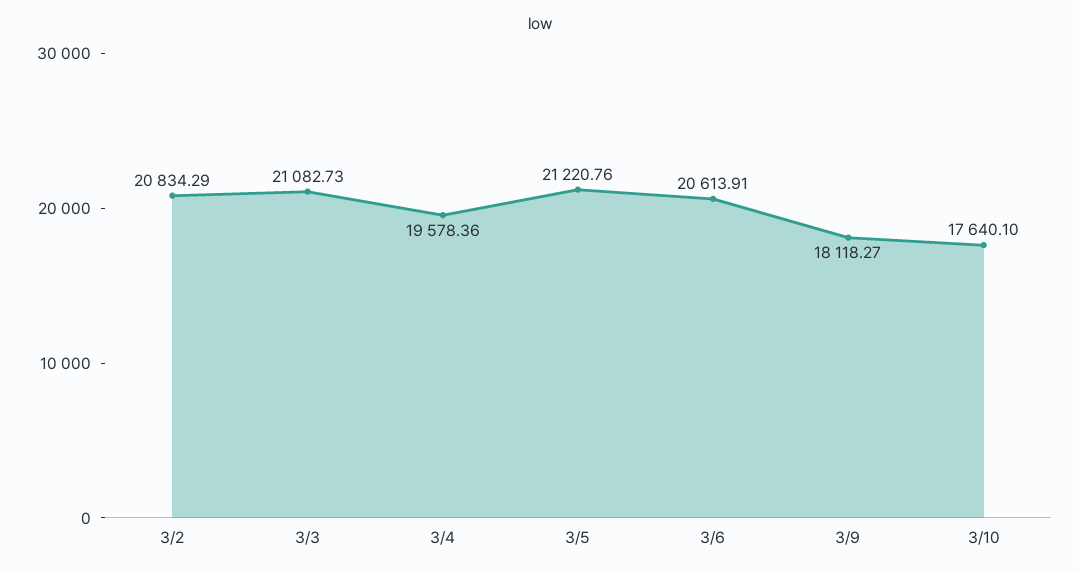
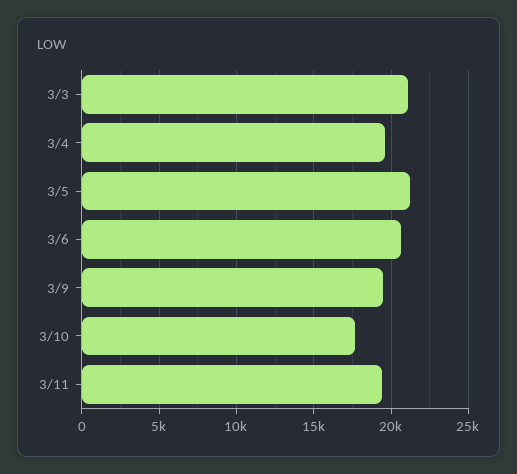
3/2: 20834.29 -> none
3/9: 18118.27 -> 19500
3/11: none -> 19500

